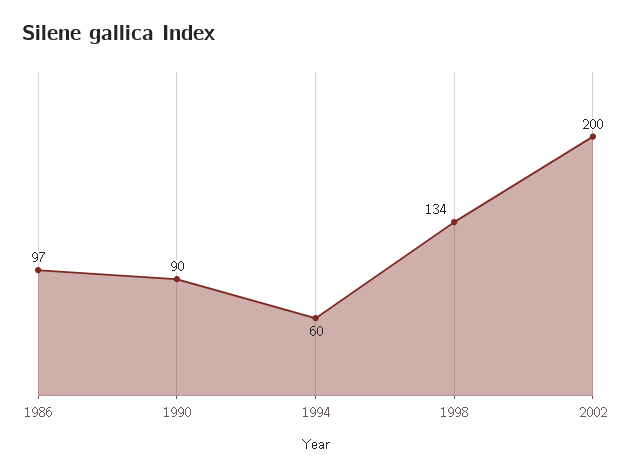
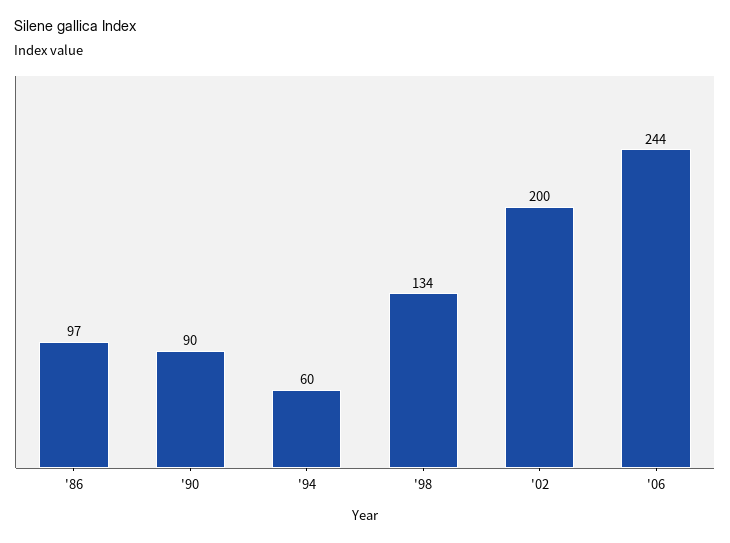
'06: none -> 244

